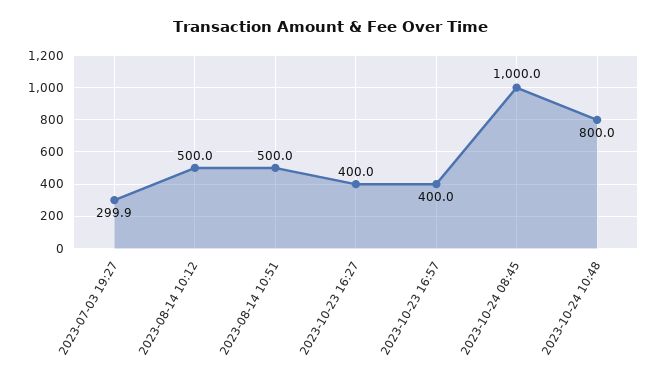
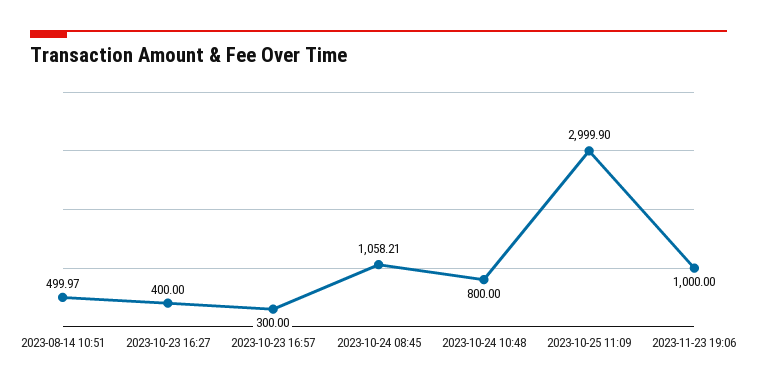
2023-07-03 19:27: 299.9 -> none
2023-08-14 10:12: 500 -> none
2023-10-23 16:57: 400 -> 300
2023-10-24 08:45: 1000 -> 1058.21
2023-10-25 11:09: none -> 2999.9
2023-11-23 19:06: none -> 1000

